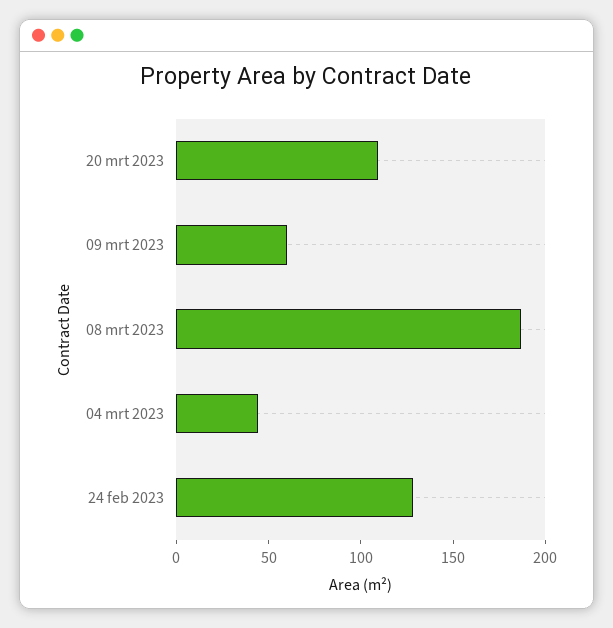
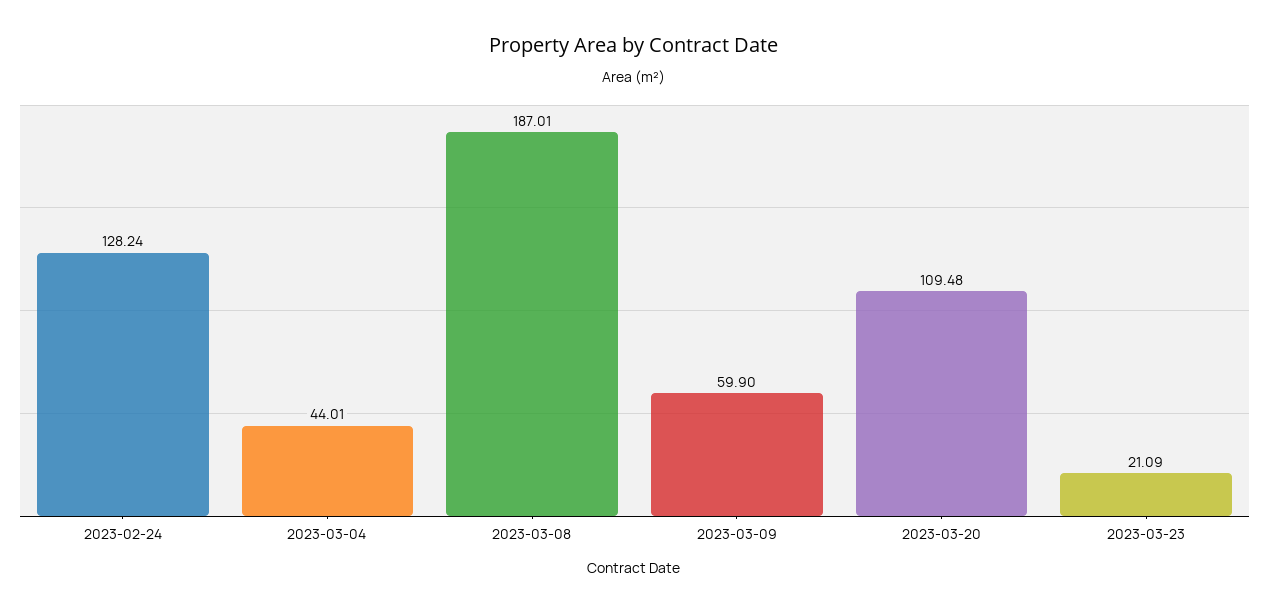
2023-03-23: none -> 21.09

